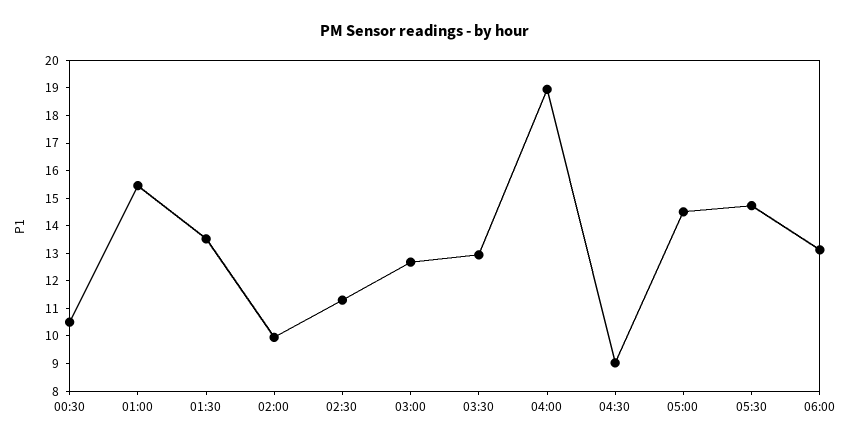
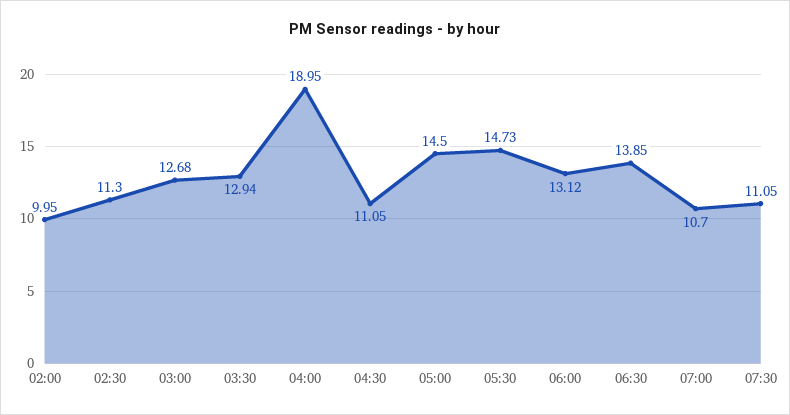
00:30: 10.5 -> none
01:00: 15.5 -> none
01:30: 13.5 -> none
04:30: 9 -> 11.05
06:30: none -> 13.85
07:00: none -> 10.7
07:30: none -> 11.05

